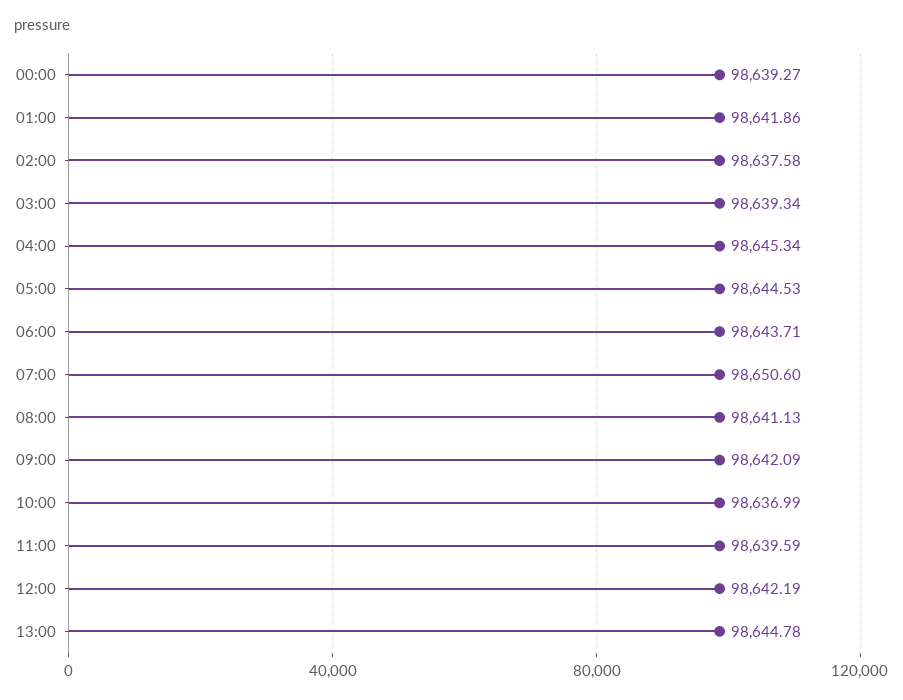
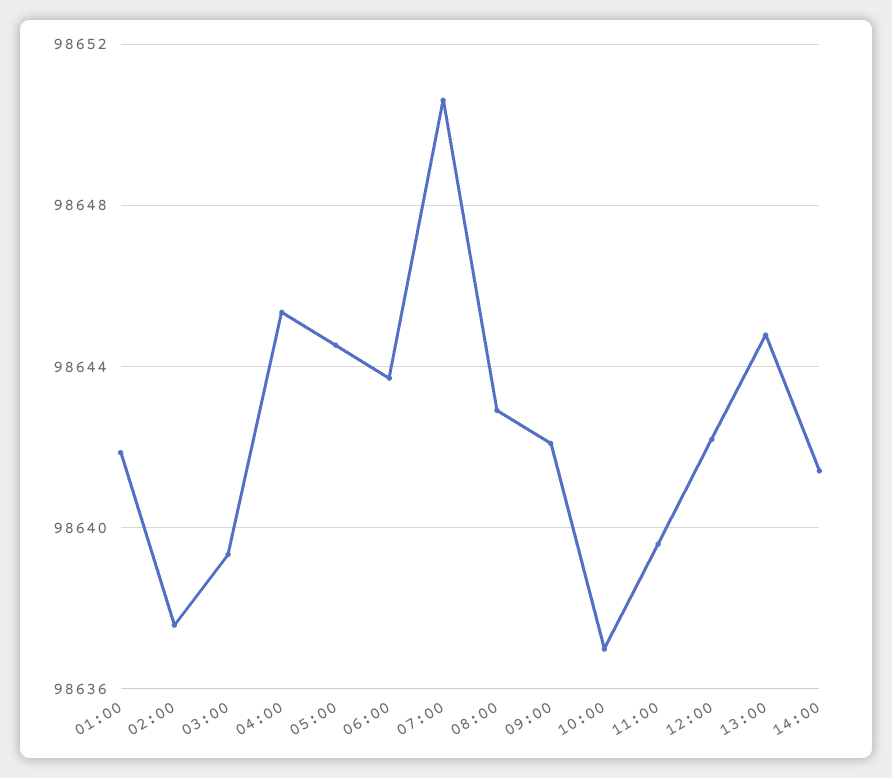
00:00: 98639.27 -> none
08:00: 98641.13 -> 98643
14:00: none -> 98641.5

